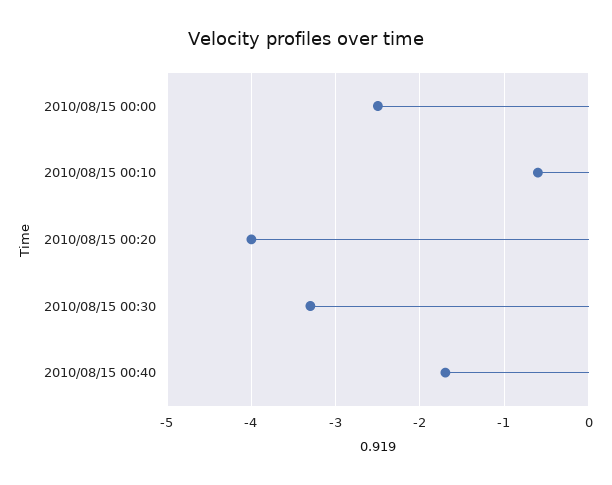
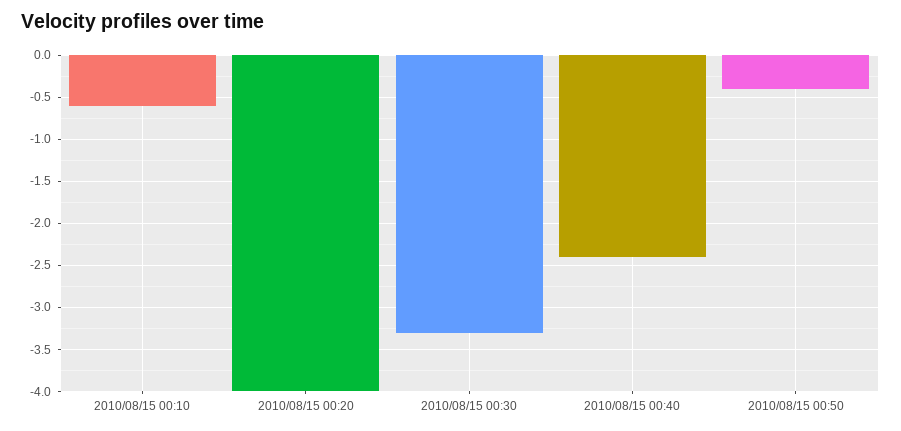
2010/08/15 00:00: -2.5 -> none
2010/08/15 00:40: -1.7 -> -2.4
2010/08/15 00:50: none -> -0.4

